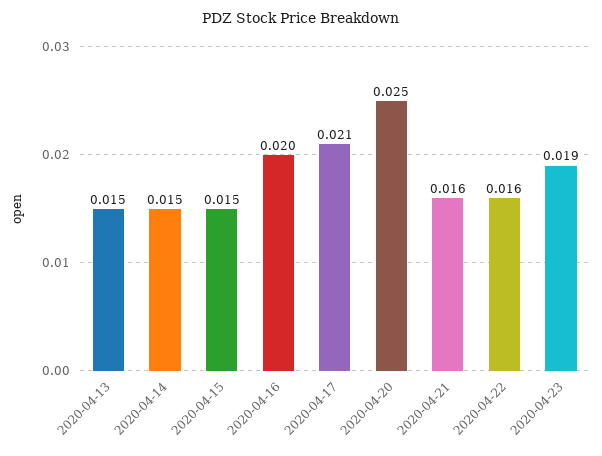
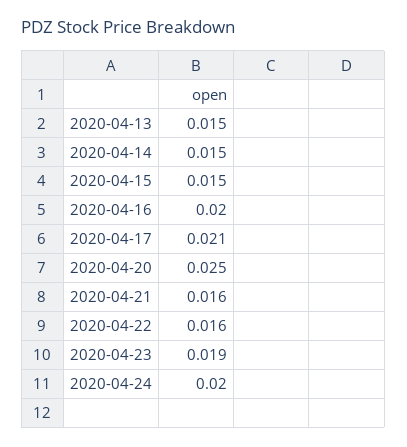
2020-04-24: none -> 0.02

